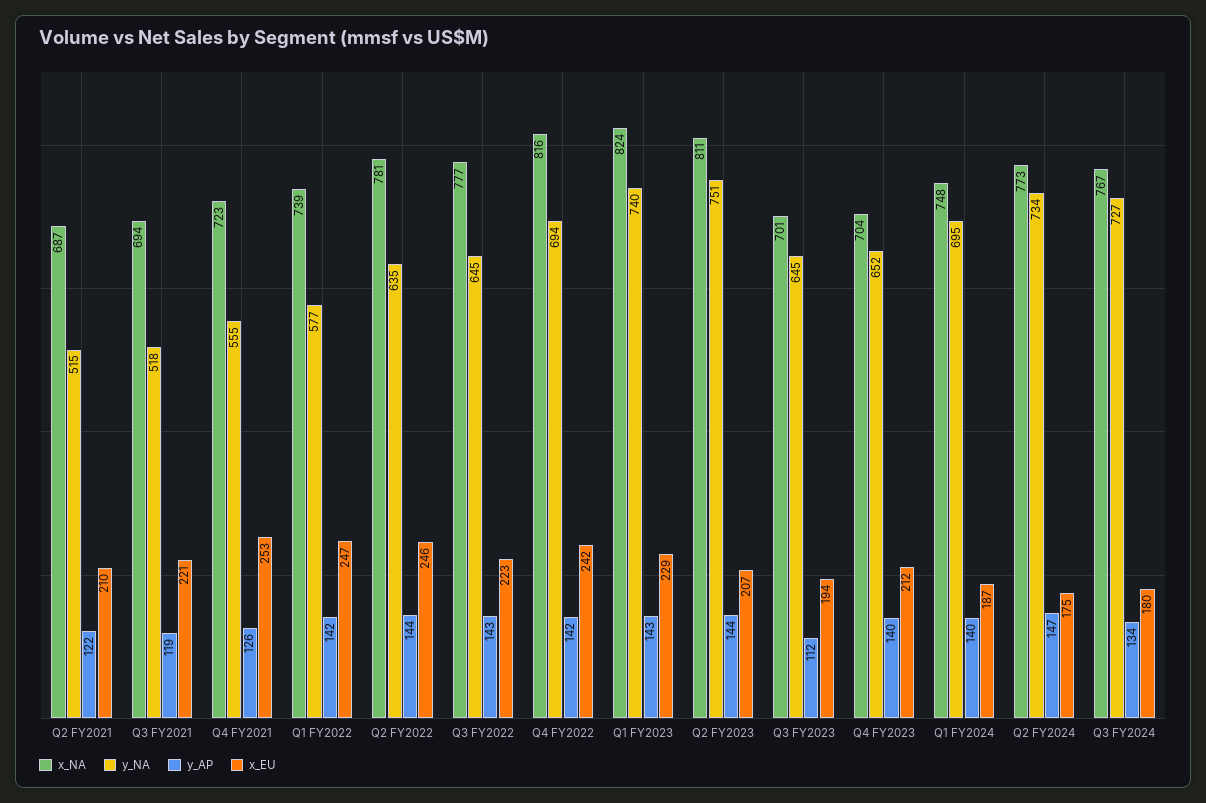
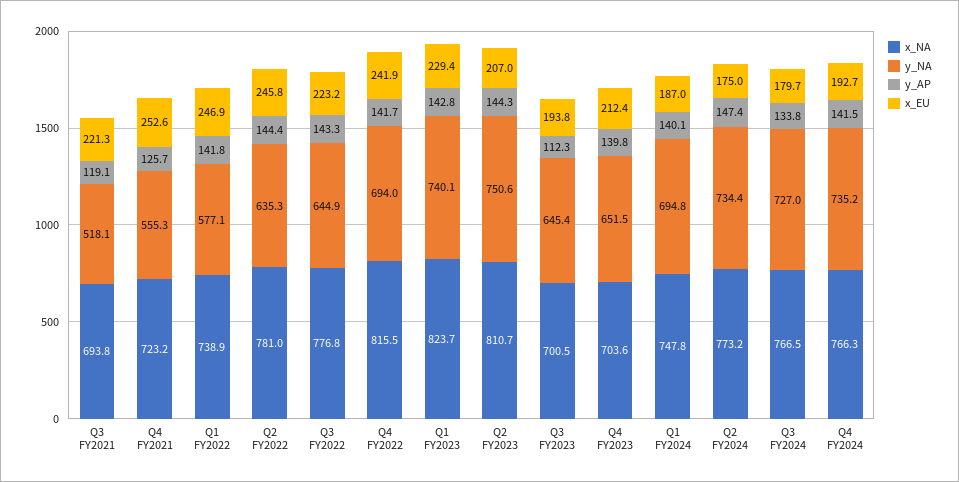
x_NA, Q2 FY2021: 687 -> none
y_NA, Q2 FY2021: 515 -> none
y_AP, Q2 FY2021: 122 -> none
x_EU, Q2 FY2021: 210 -> none
x_NA, Q4 FY2024: none -> 766.3
y_NA, Q4 FY2024: none -> 735.2
y_AP, Q4 FY2024: none -> 141.5
x_EU, Q4 FY2024: none -> 192.7

